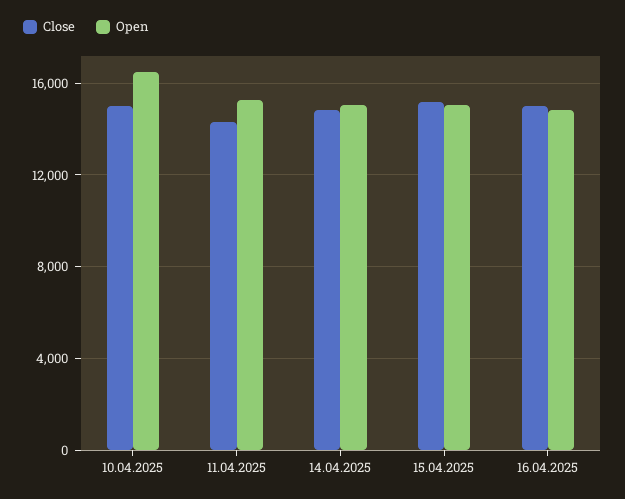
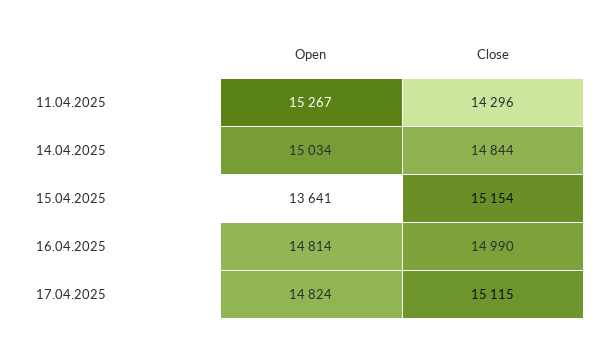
Close, 10.04.2025: 15000 -> none
Open, 10.04.2025: 16500 -> none
Open, 15.04.2025: 15000 -> 13641
Open, 17.04.2025: none -> 14824
Close, 17.04.2025: none -> 15115

